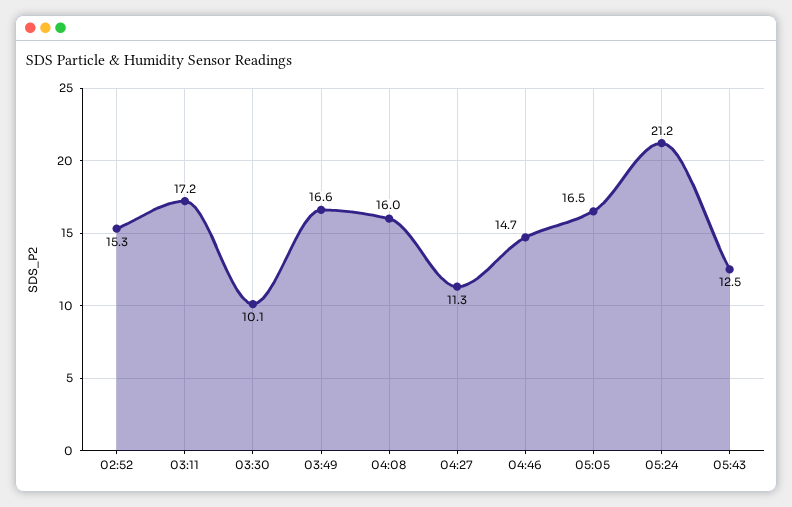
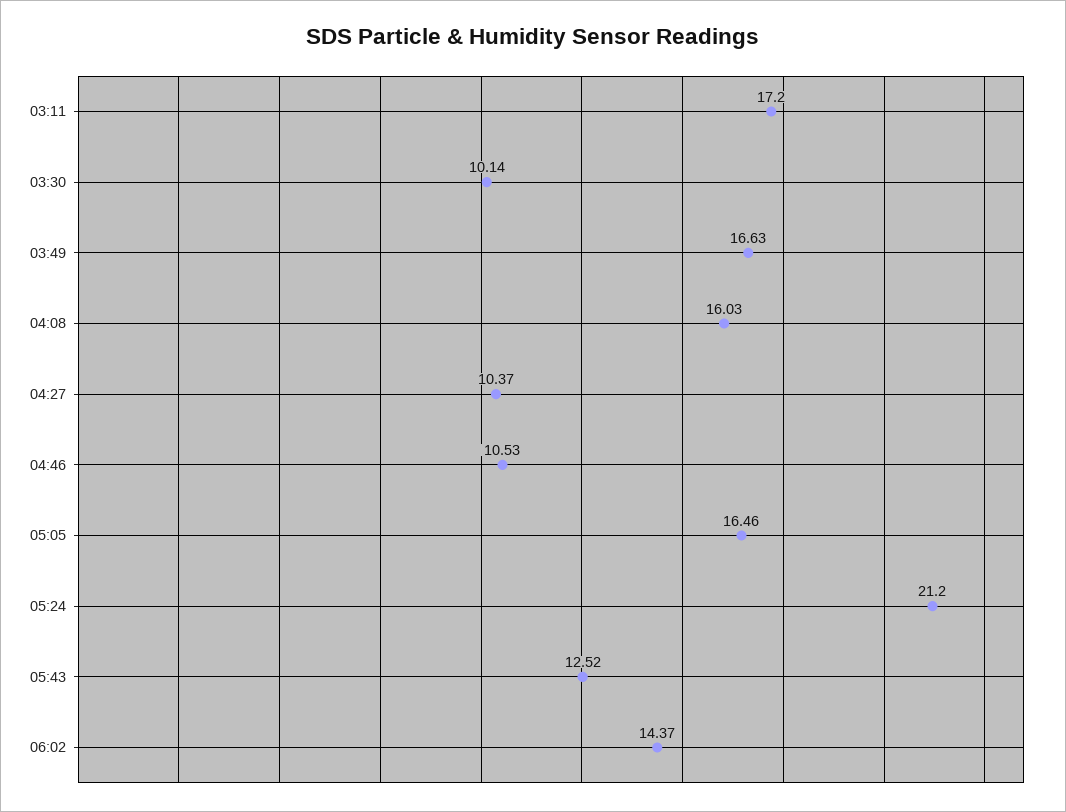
02:52: 15.3 -> none
04:27: 11.3 -> 10.37
04:46: 14.7 -> 10.53
06:02: none -> 14.37

